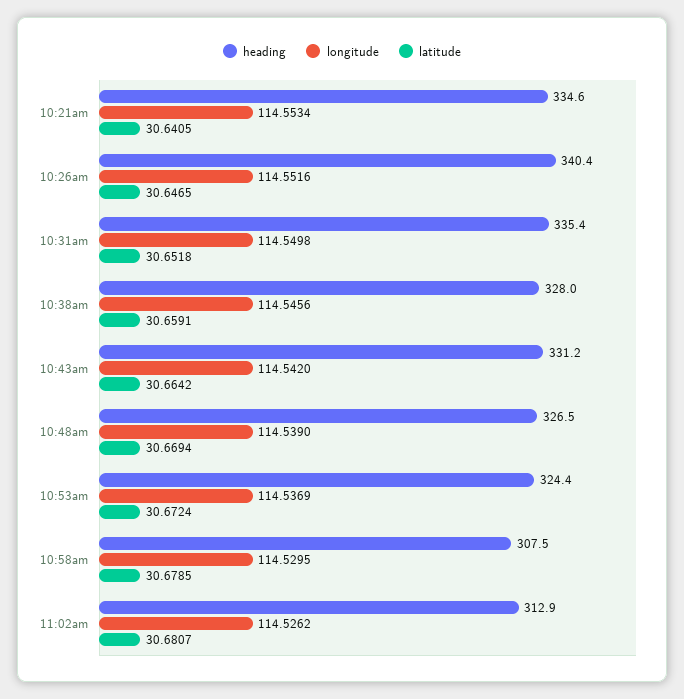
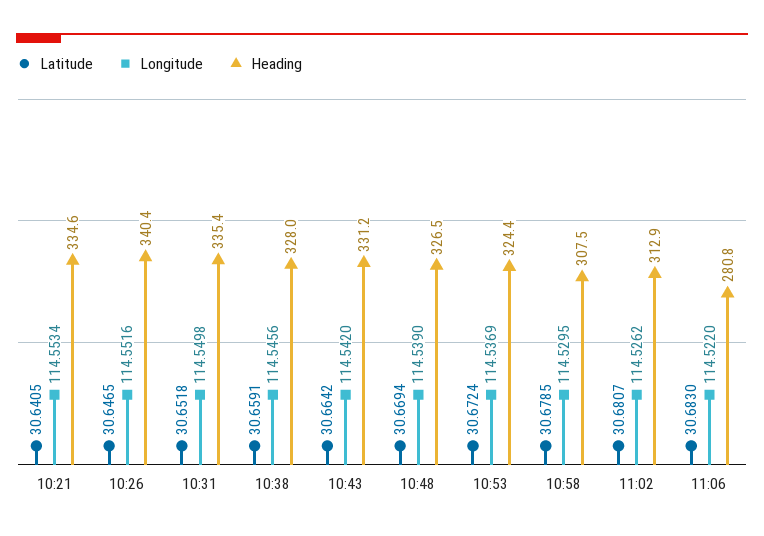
latitude, 11:06: none -> 30.683
longitude, 11:06: none -> 114.522
heading, 11:06: none -> 280.8

